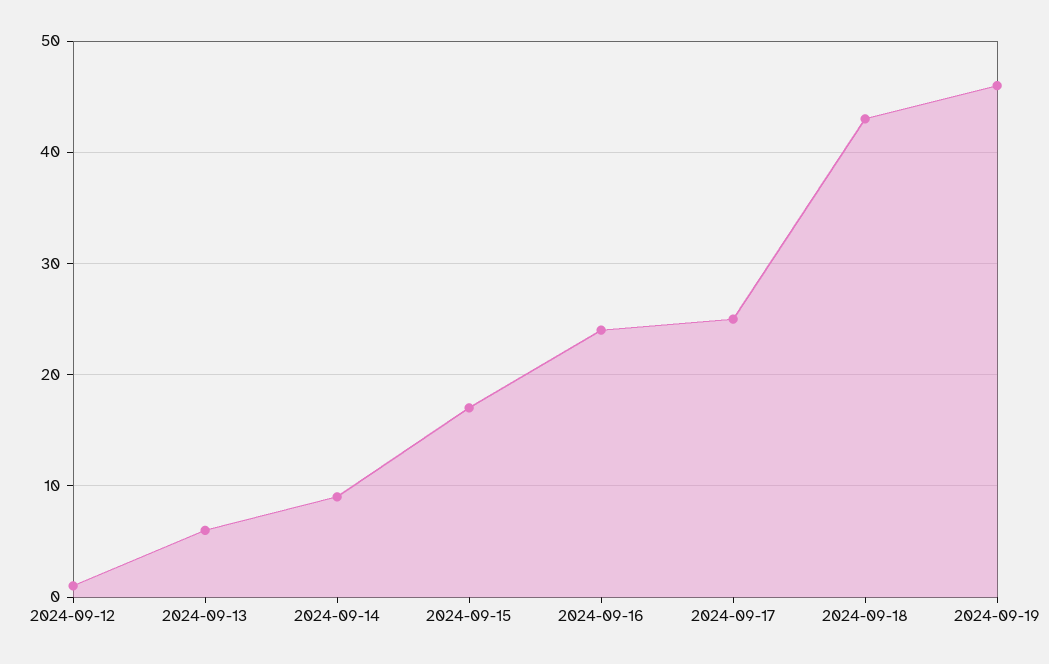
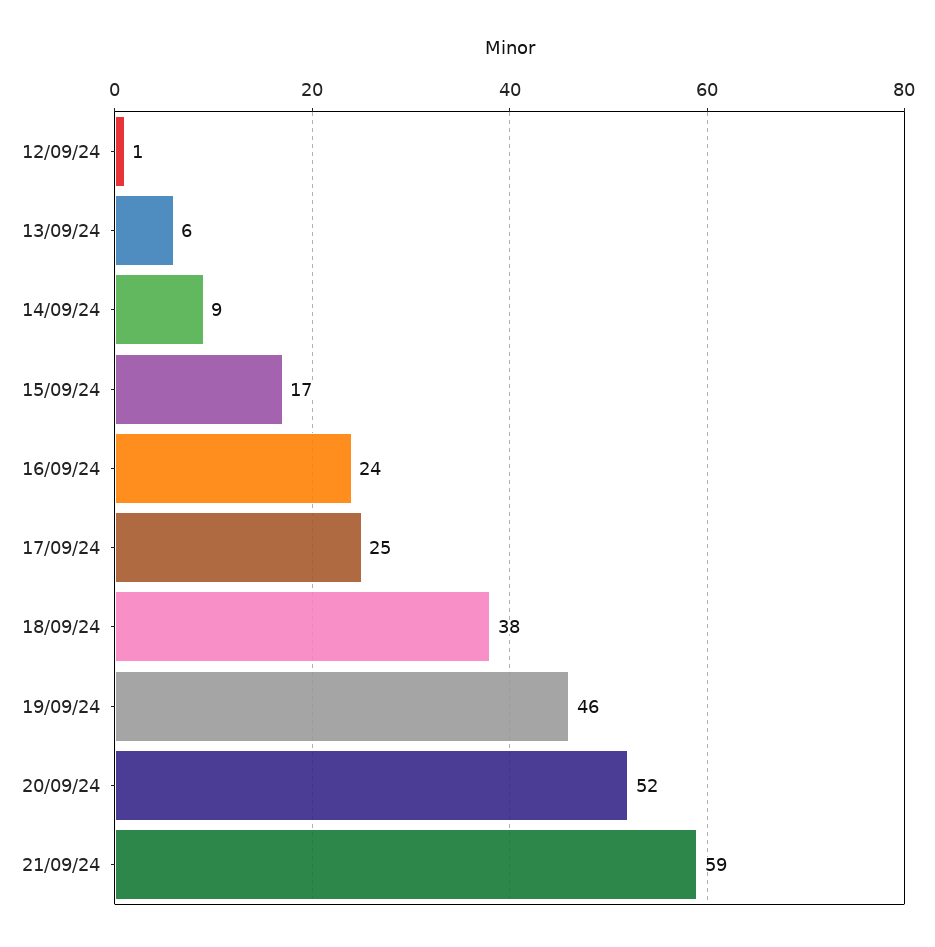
2024-09-18: 43 -> 38
20/09/24: none -> 52
21/09/24: none -> 59

